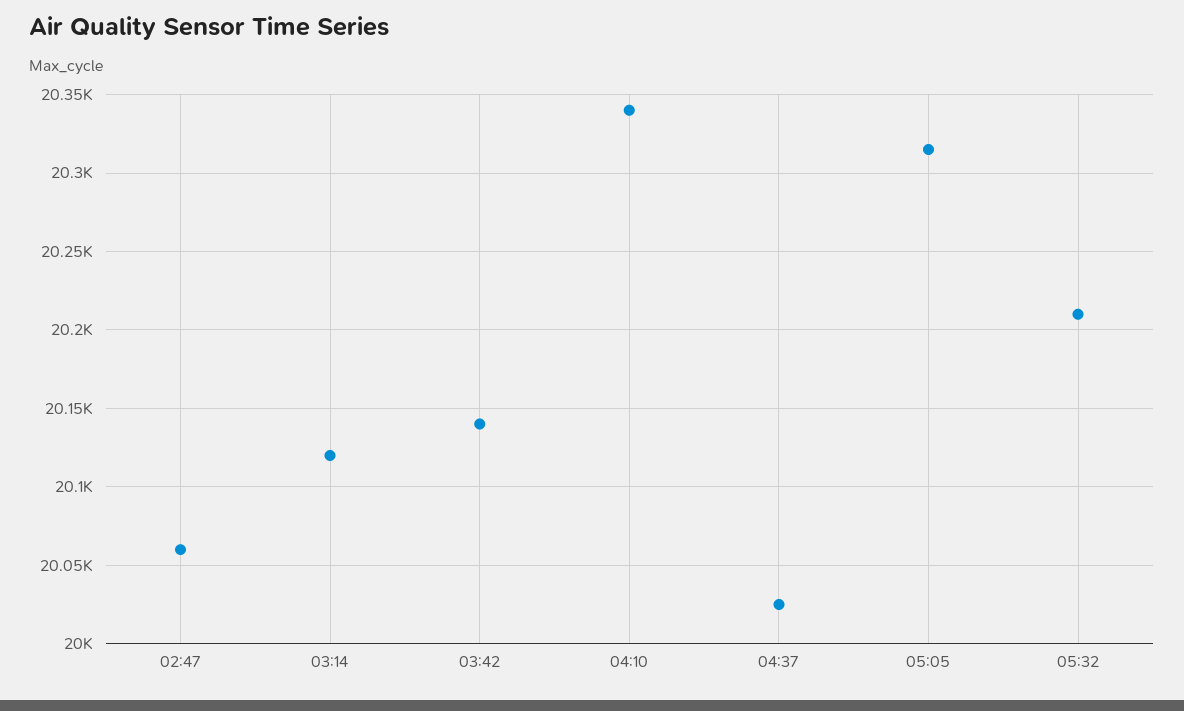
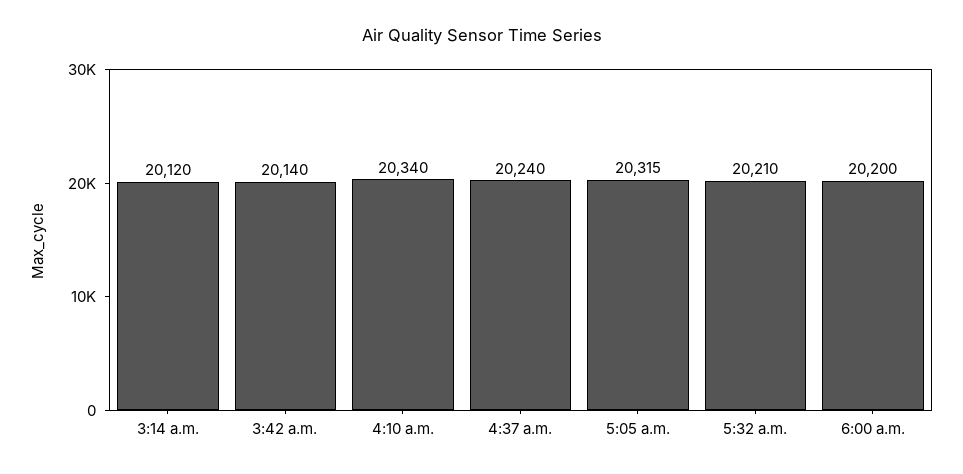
02:47: 20060 -> none
04:37: 20025 -> 20240
6:00 a.m.: none -> 20200

